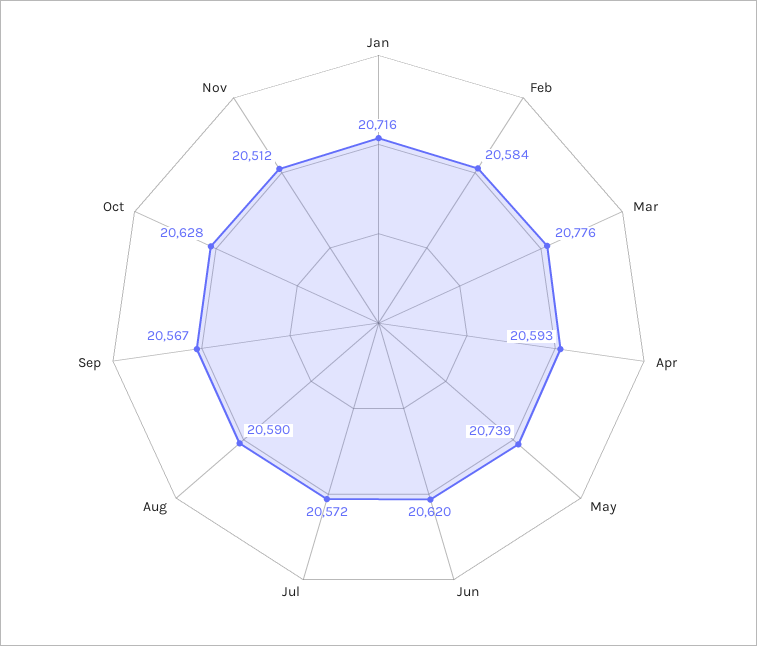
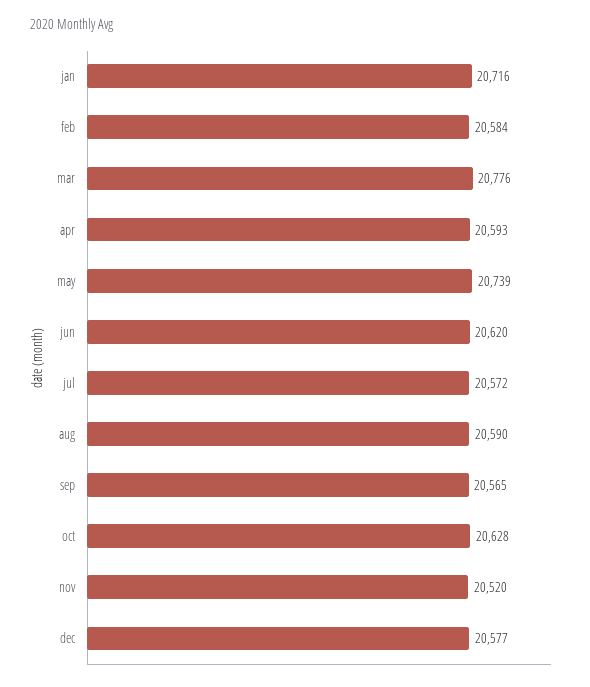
Sep: 20567 -> 20565
Nov: 20512 -> 20520
dec: none -> 20577

